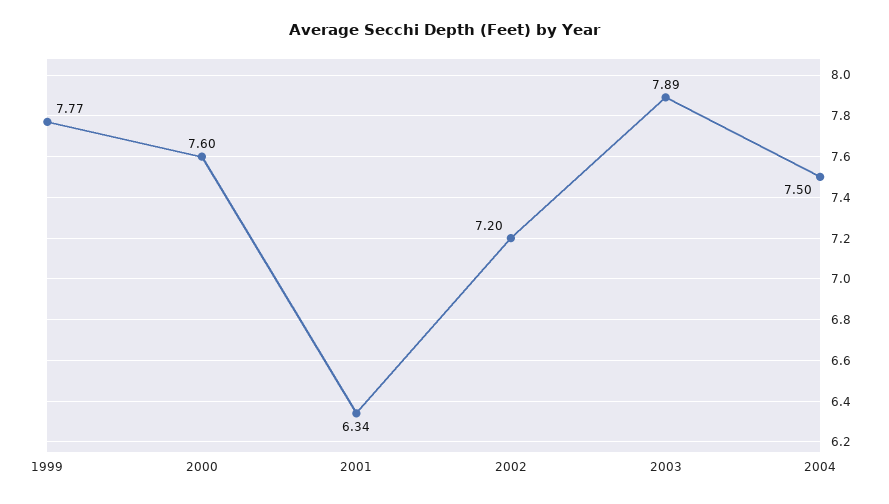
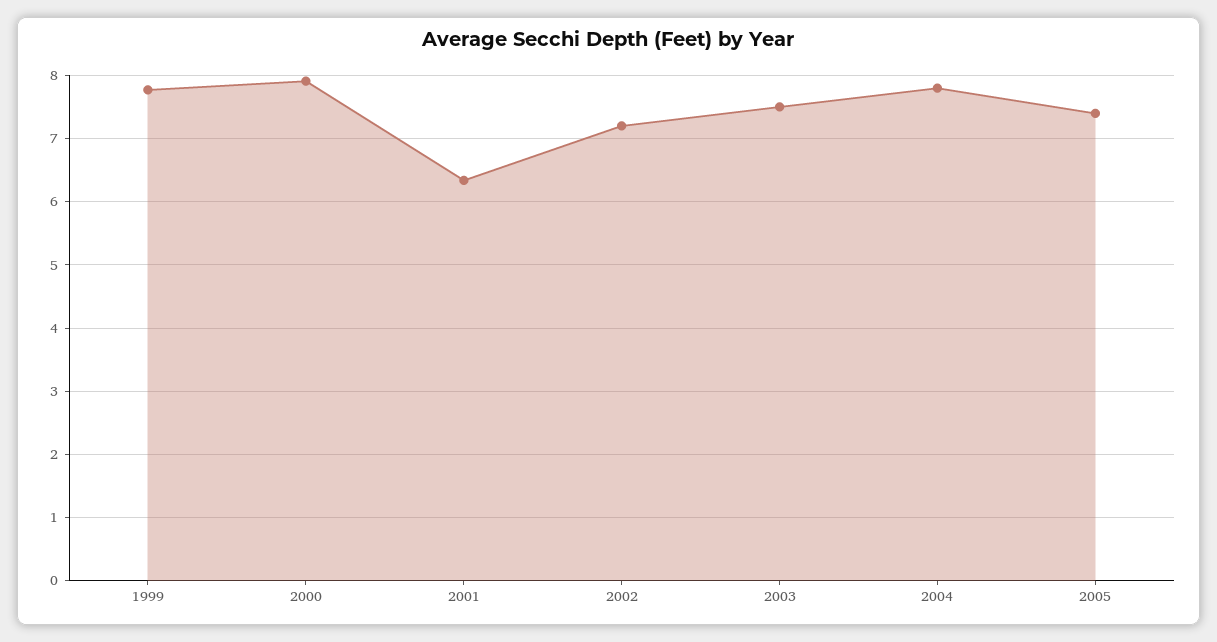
2000: 7.6 -> 7.9
2003: 7.89 -> 7.5
2004: 7.5 -> 7.8
2005: none -> 7.4

